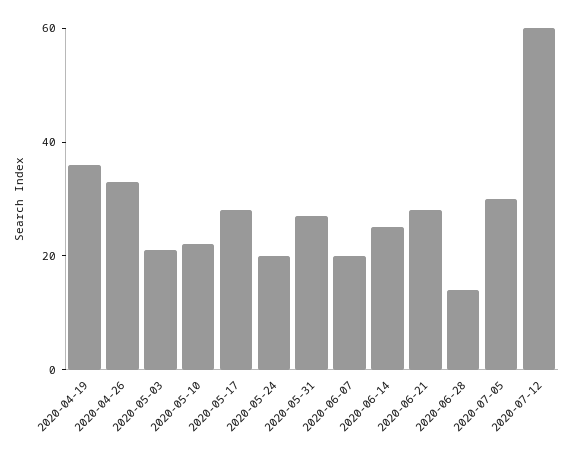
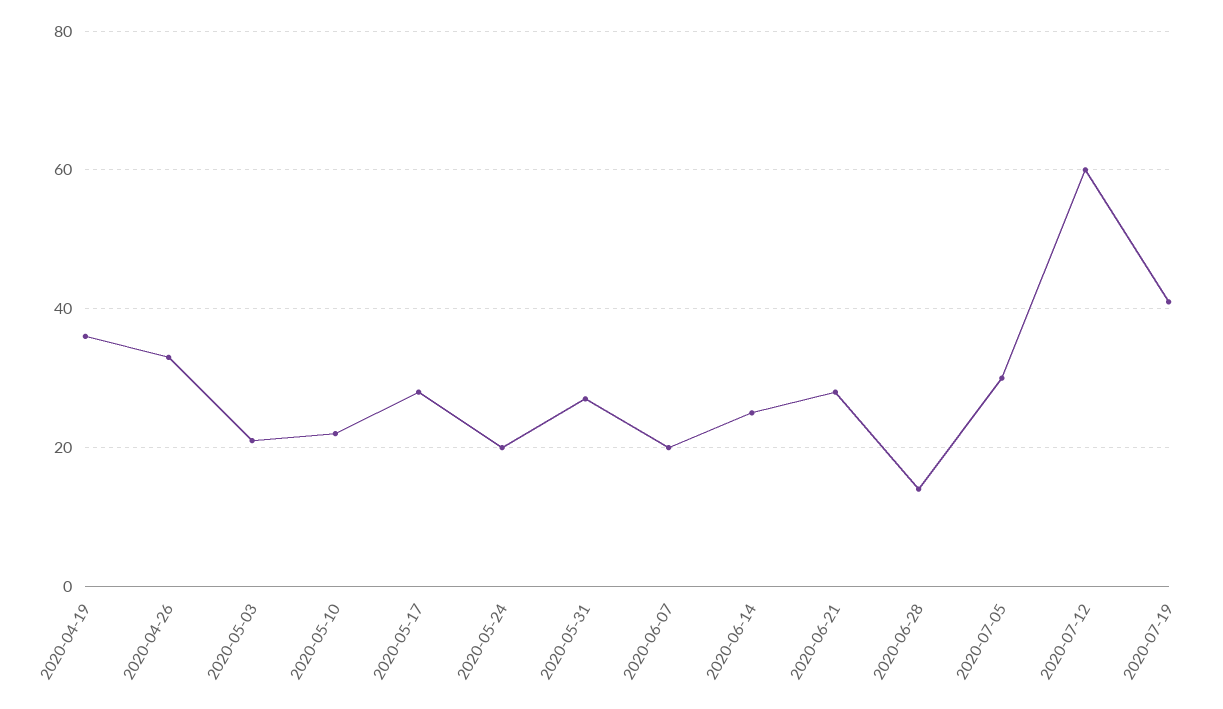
2020-07-19: none -> 40

